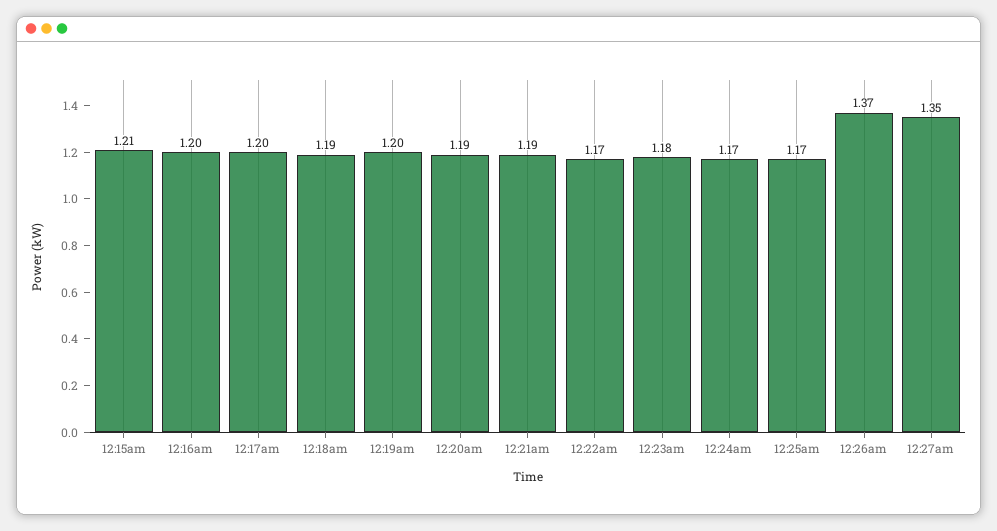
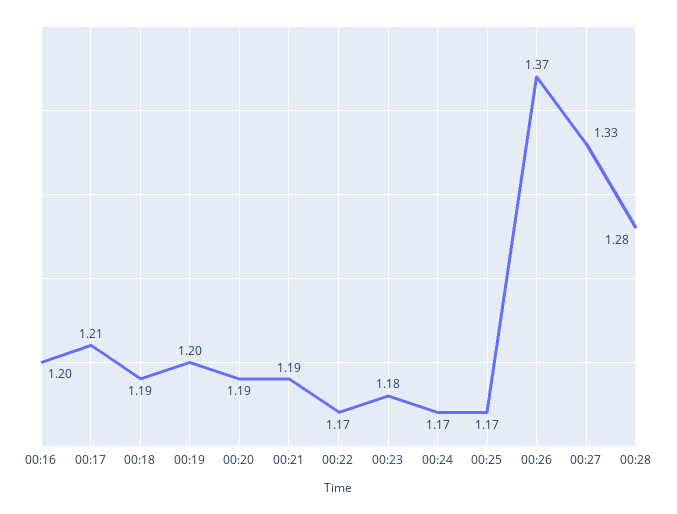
12:15am: 1.21 -> none
12:17am: 1.2 -> 1.21
12:27am: 1.35 -> 1.33
00:28: none -> 1.28

